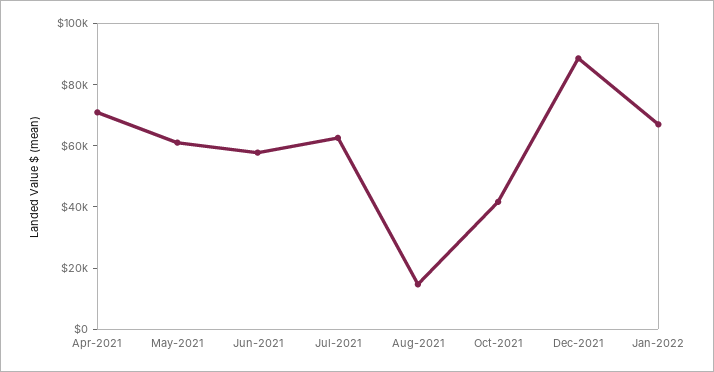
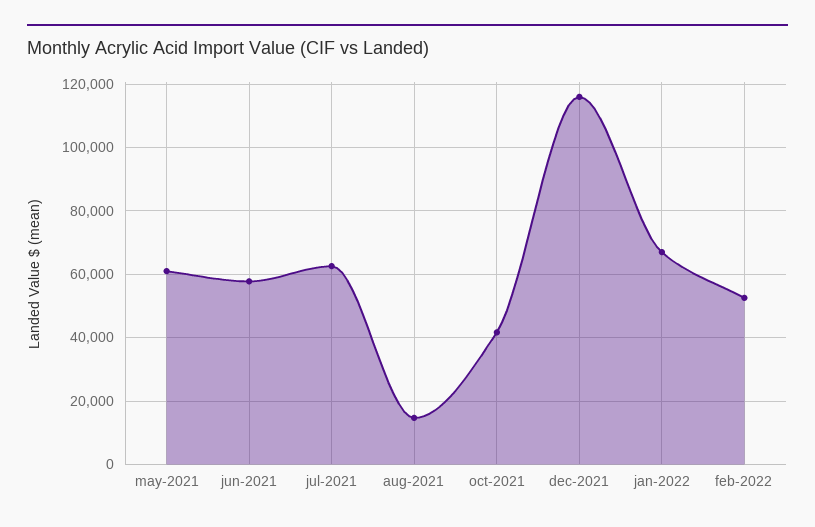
Apr-2021: 70000 -> none
Dec-2021: 90000 -> 116000
feb-2022: none -> 52000

